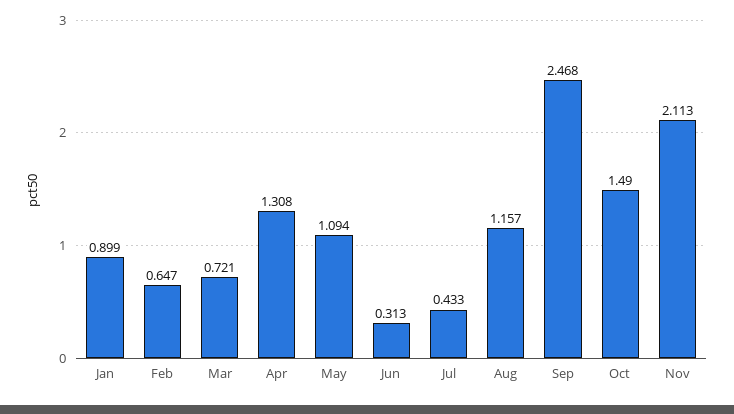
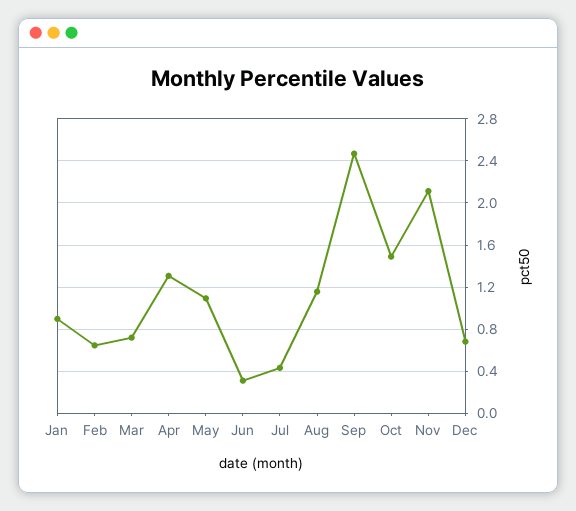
Dec: none -> 0.7

